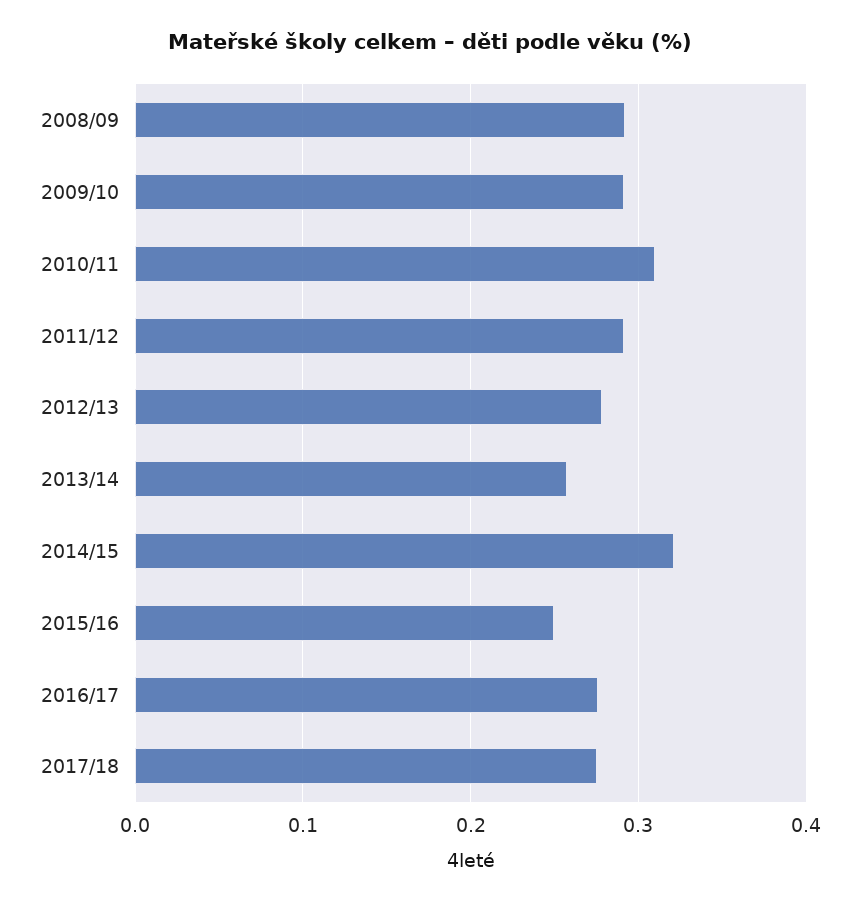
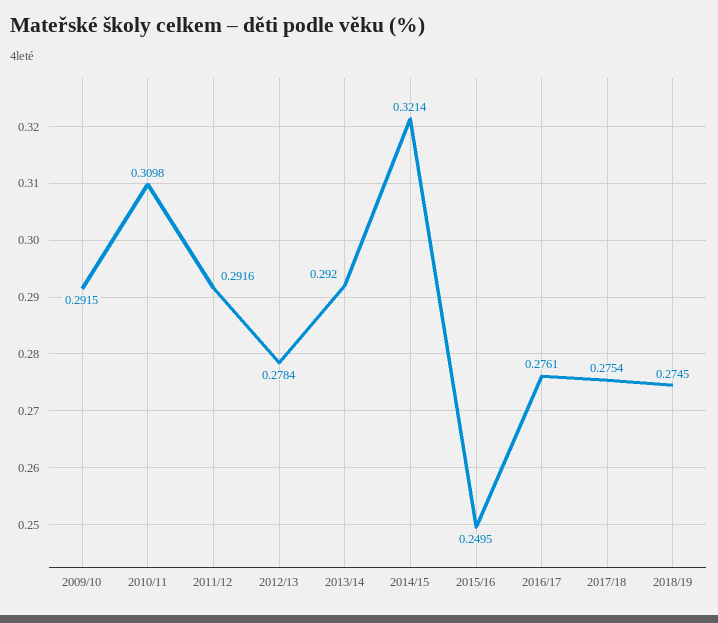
2008/09: 0.29 -> none
2013/14: 0.26 -> 0.292
2018/19: none -> 0.2745

